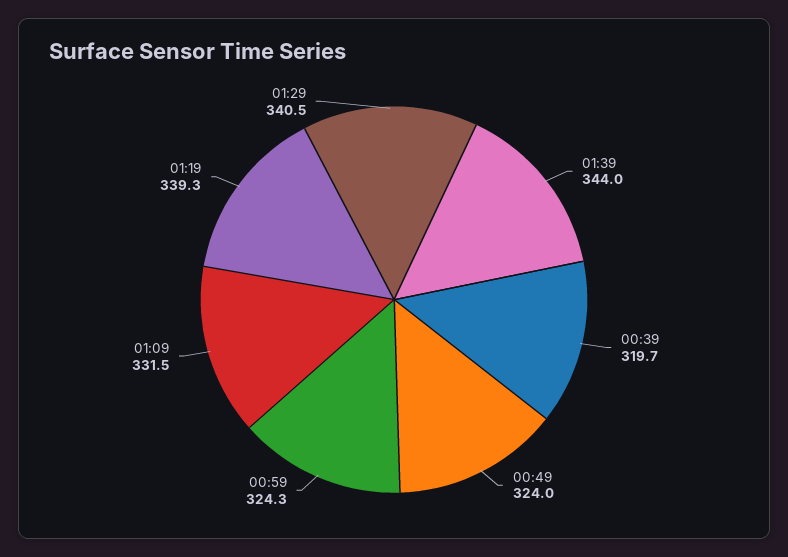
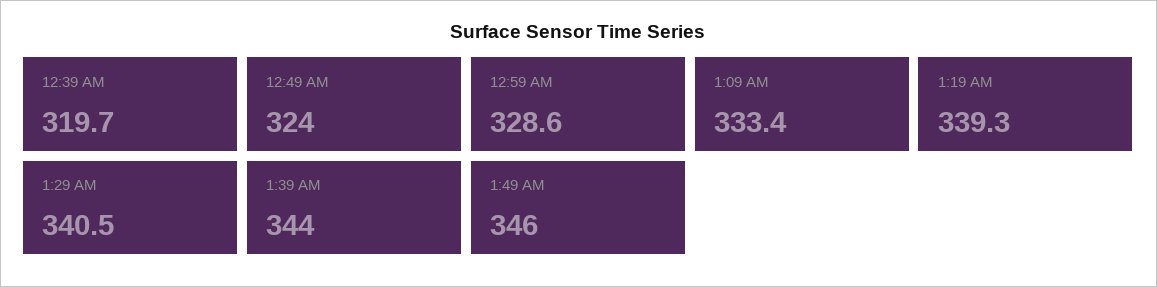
00:59: 324.3 -> 328.6
01:09: 331.5 -> 333.4
1:49 AM: none -> 346

